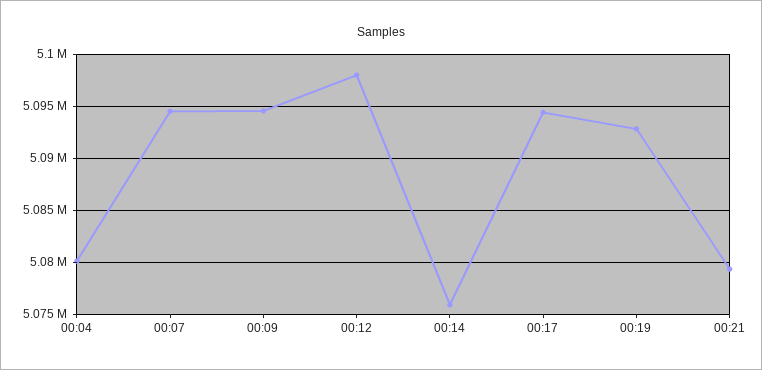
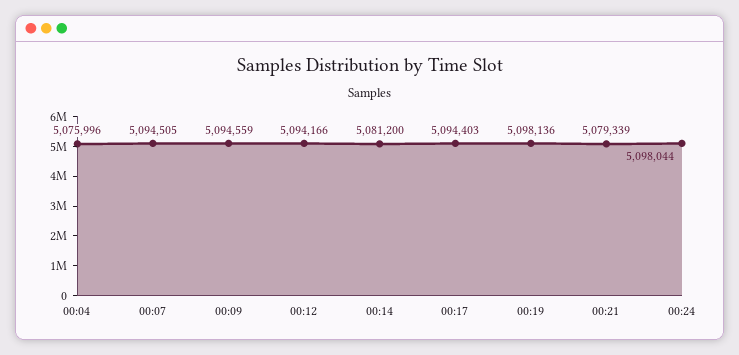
00:04: 5080000 -> 5075996
00:12: 5098000 -> 5094166
00:14: 5076000 -> 5081200
00:19: 5093000 -> 5098136
00:24: none -> 5098044

